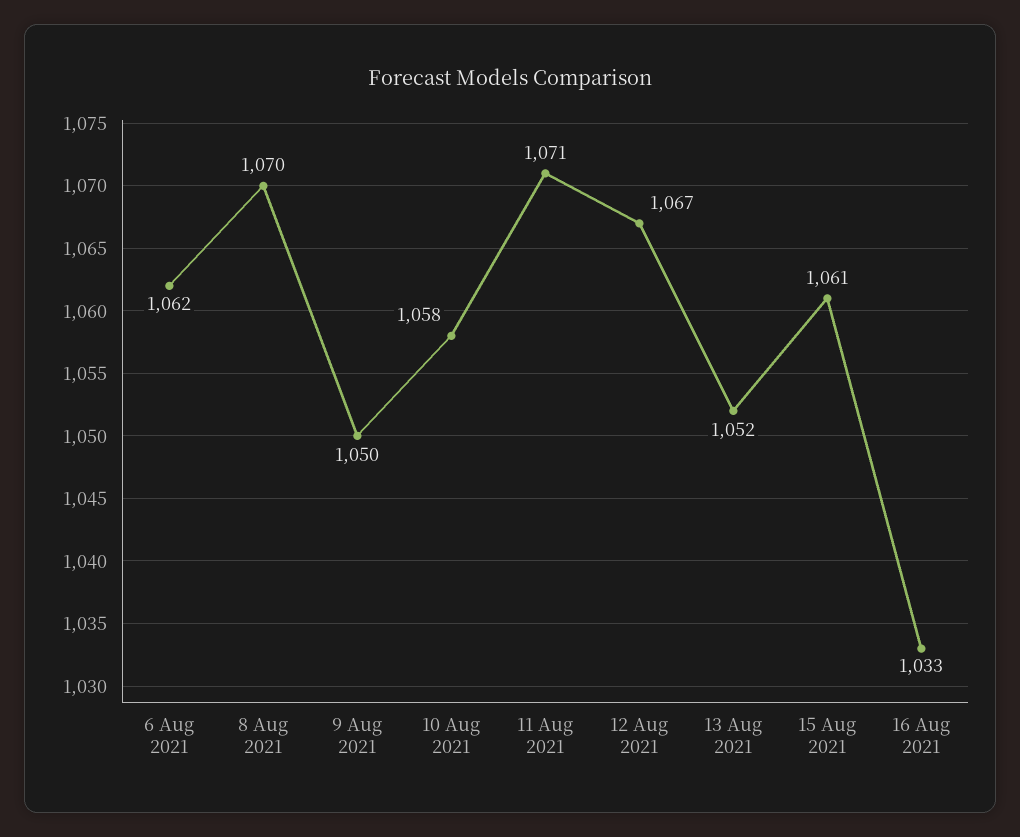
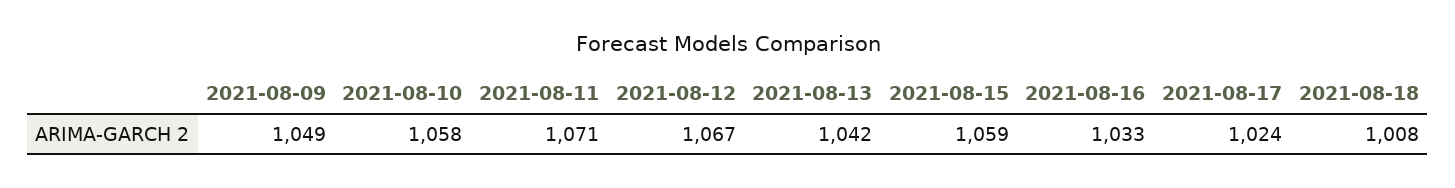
6 Aug 2021: 1062 -> none
8 Aug 2021: 1070 -> none
9 Aug 2021: 1050 -> 1049
13 Aug 2021: 1052 -> 1042
15 Aug 2021: 1061 -> 1059
2021-08-17: none -> 1024
2021-08-18: none -> 1008

